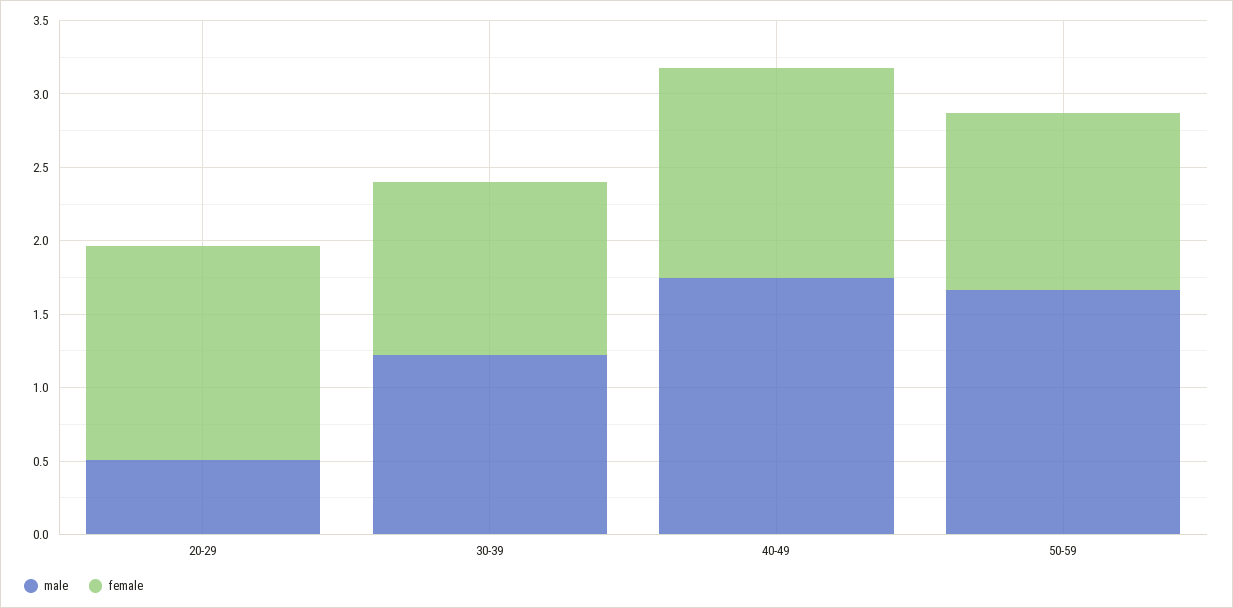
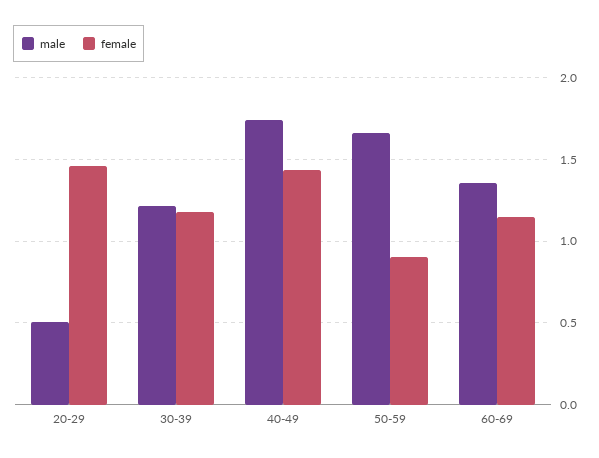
female, 50-59: 1.2 -> 0.9
male, 60-69: none -> 1.35
female, 60-69: none -> 1.15

